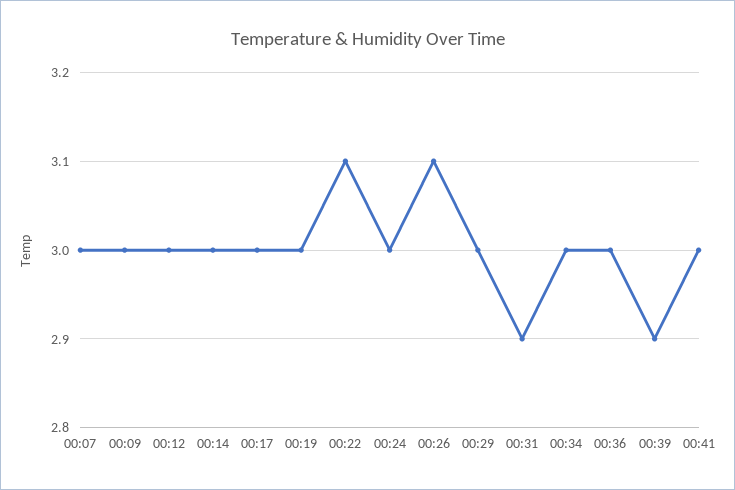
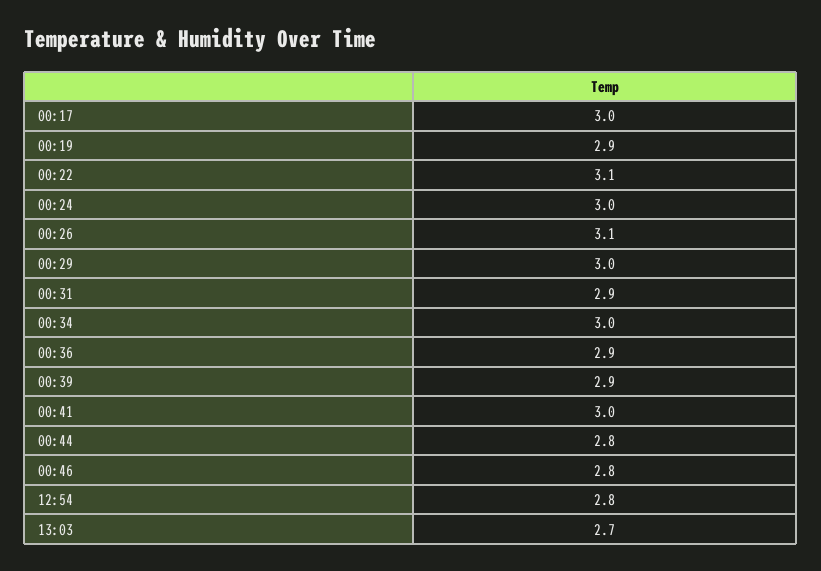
00:07: 3 -> none
00:09: 3 -> none
00:12: 3 -> none
00:14: 3 -> none
00:19: 3 -> 2.9
00:36: 3 -> 2.9
00:44: none -> 2.8
00:46: none -> 2.8
12:54: none -> 2.8
13:03: none -> 2.7

